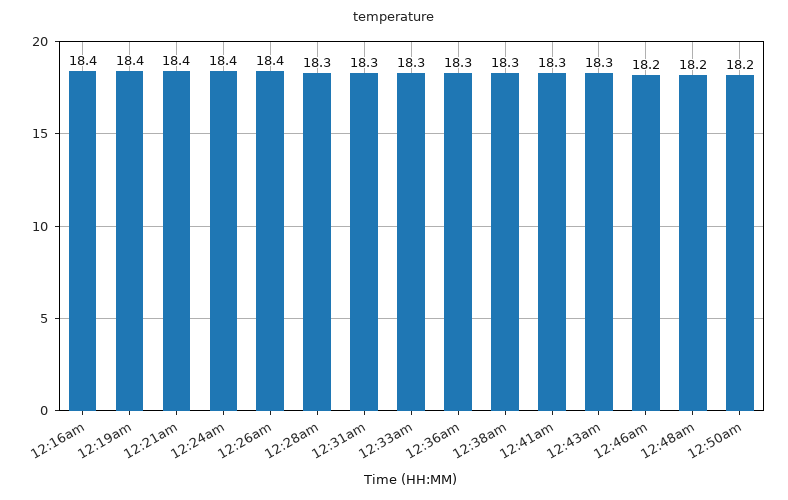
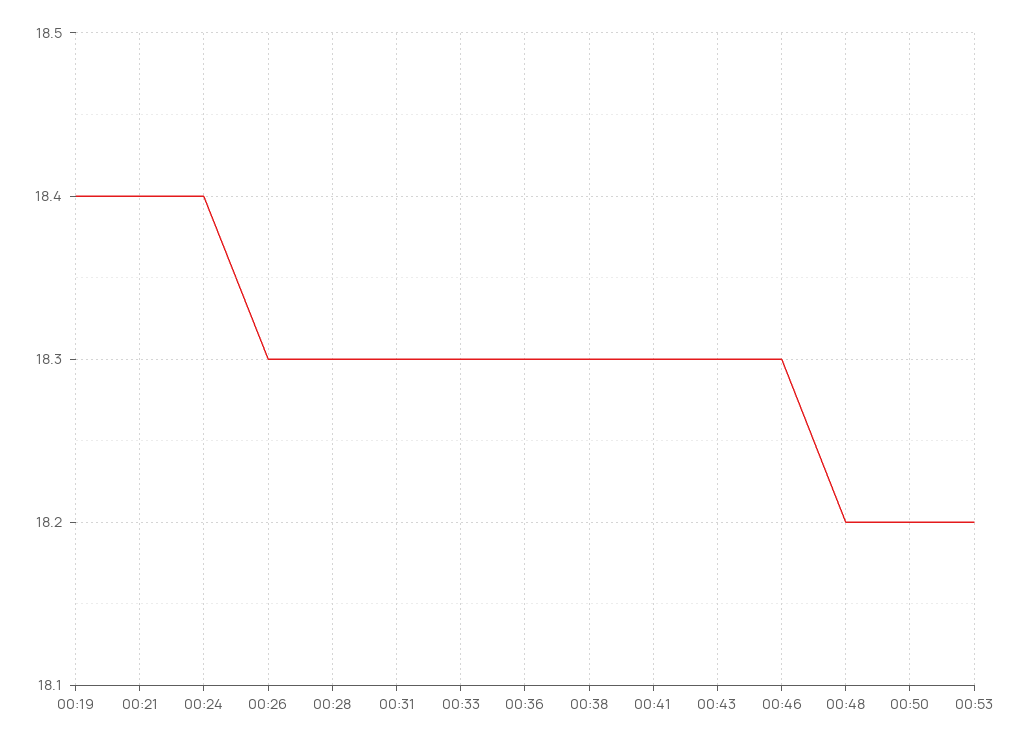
12:16am: 18.4 -> none
12:26am: 18.4 -> 18.3
12:46am: 18.2 -> 18.3
00:53: none -> 18.2

